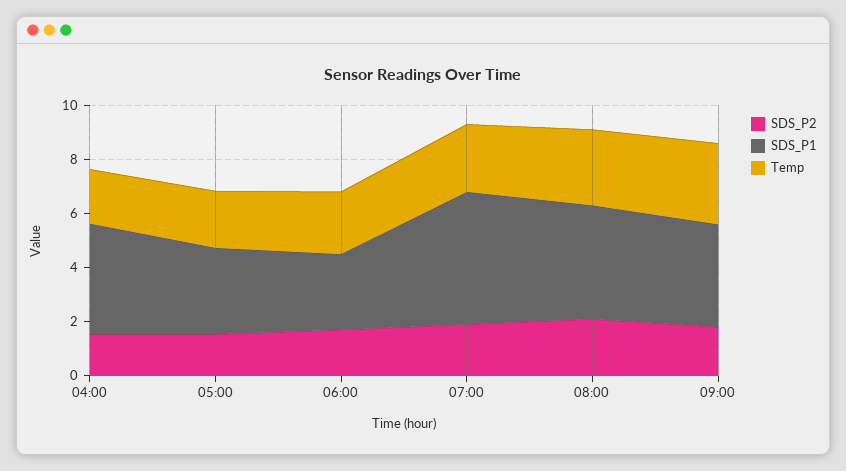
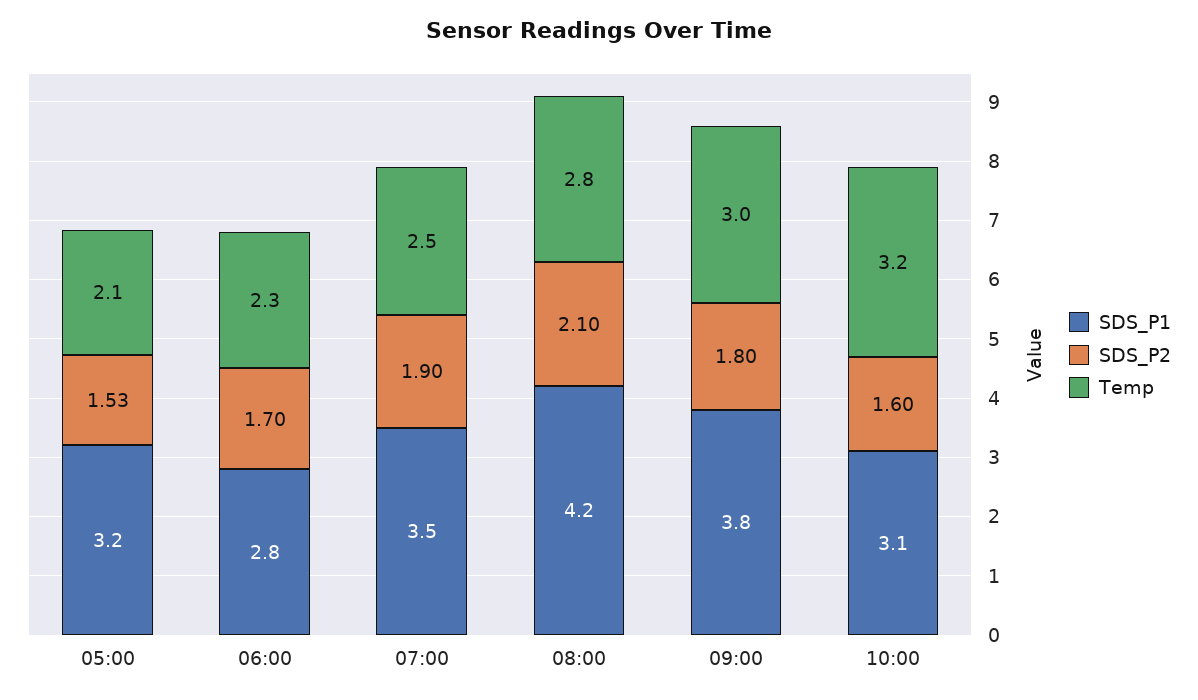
SDS_P2, 04:00: 1.5 -> none
SDS_P1, 04:00: 4 -> none
Temp, 04:00: 2 -> none
SDS_P1, 07:00: 5 -> 3.5
SDS_P1, 10:00: none -> 3.1
SDS_P2, 10:00: none -> 1.6
Temp, 10:00: none -> 3.2

